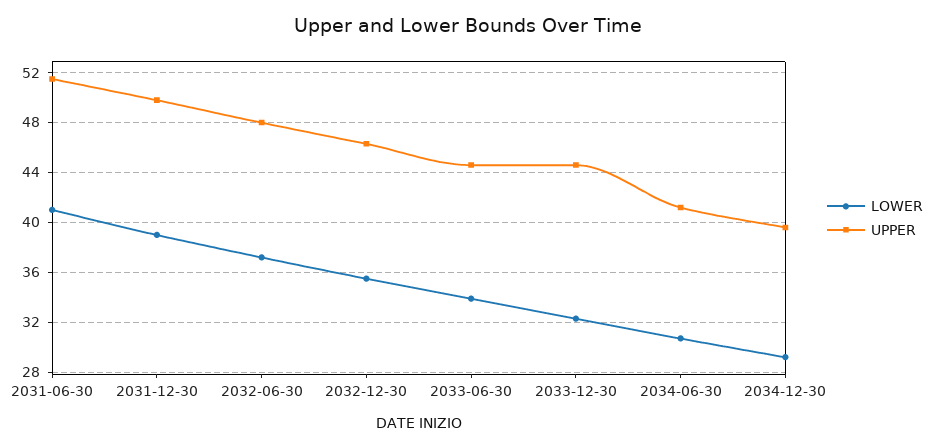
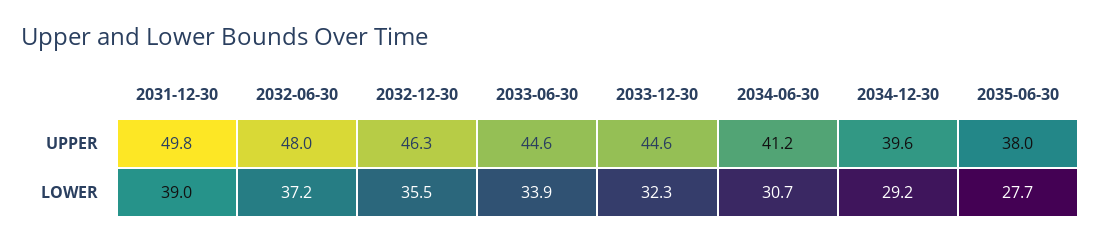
LOWER, 2031-06-30: 41 -> none
UPPER, 2031-06-30: 51.5 -> none
UPPER, 2035-06-30: none -> 38
LOWER, 2035-06-30: none -> 27.7

